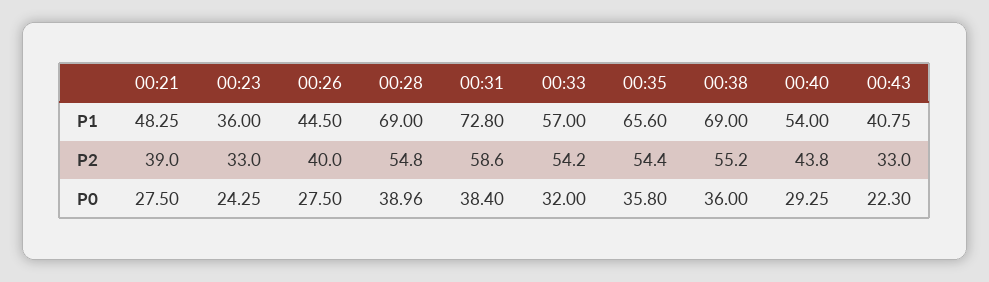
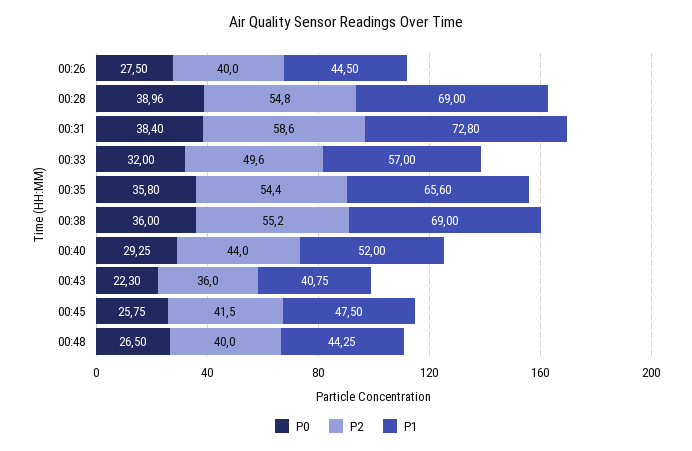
P1, 00:21: 48.25 -> none
P1, 00:23: 36 -> none
P1, 00:40: 54 -> 52
P2, 00:21: 39 -> none
P2, 00:23: 33 -> none
P2, 00:33: 54.2 -> 49.6
P2, 00:40: 43.8 -> 44
P2, 00:43: 33 -> 36
P0, 00:21: 27.5 -> none
P0, 00:23: 24.25 -> none
P0, 00:45: none -> 25.75
P2, 00:45: none -> 41.5
P1, 00:45: none -> 47.5
P0, 00:48: none -> 26.5
P2, 00:48: none -> 40
P1, 00:48: none -> 44.25

